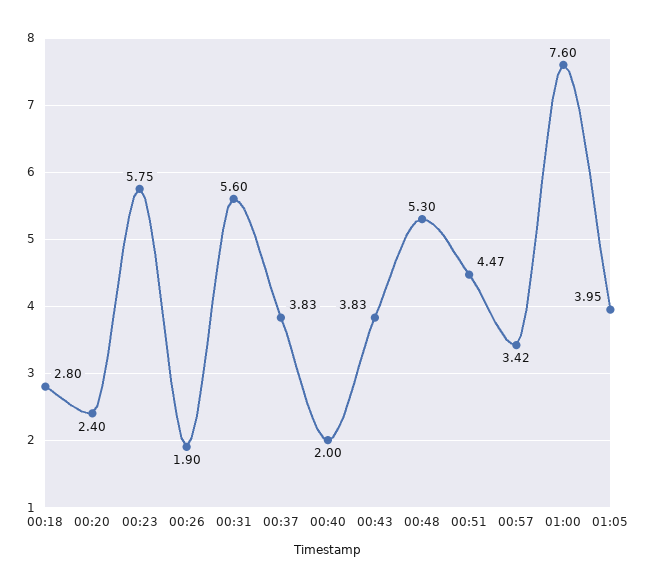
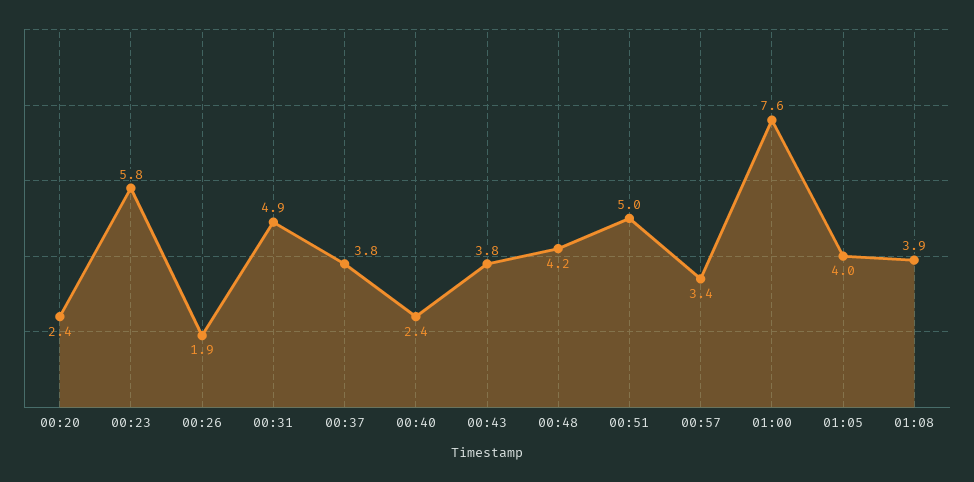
00:18: 2.8 -> none
00:31: 5.6 -> 4.9
00:40: 2 -> 2.4
00:48: 5.3 -> 4.2
00:51: 4.47 -> 5
01:08: none -> 3.9

